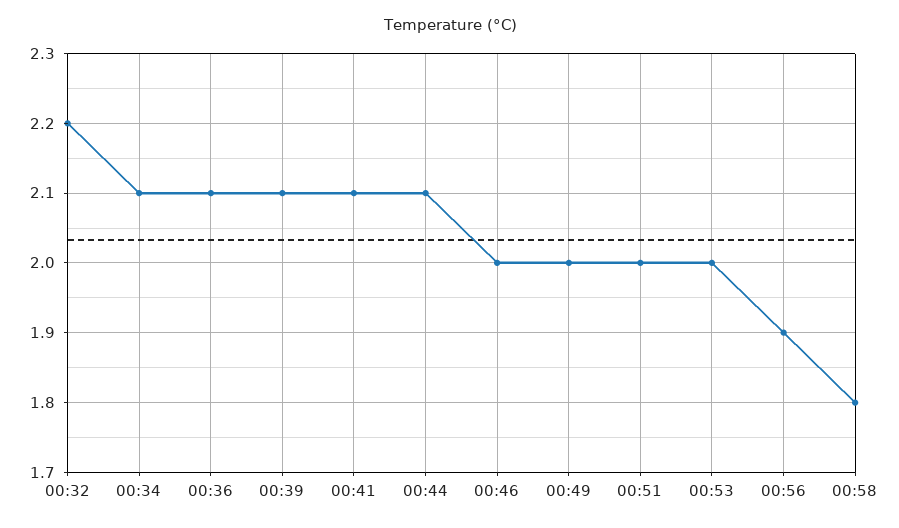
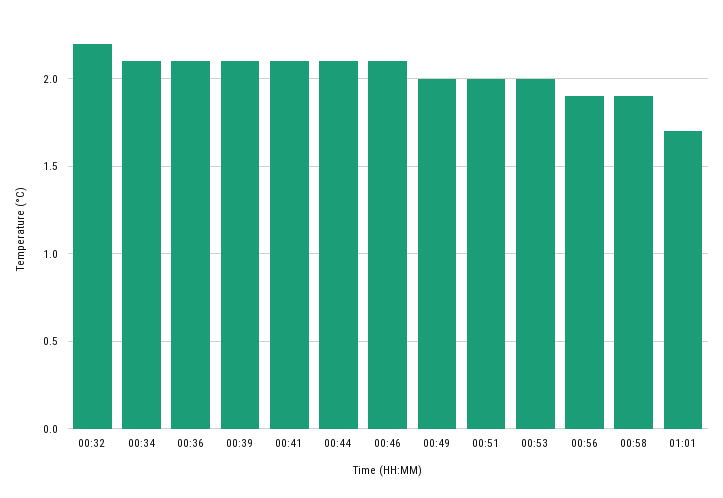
00:46: 2 -> 2.1
00:58: 1.8 -> 1.9
01:01: none -> 1.7

